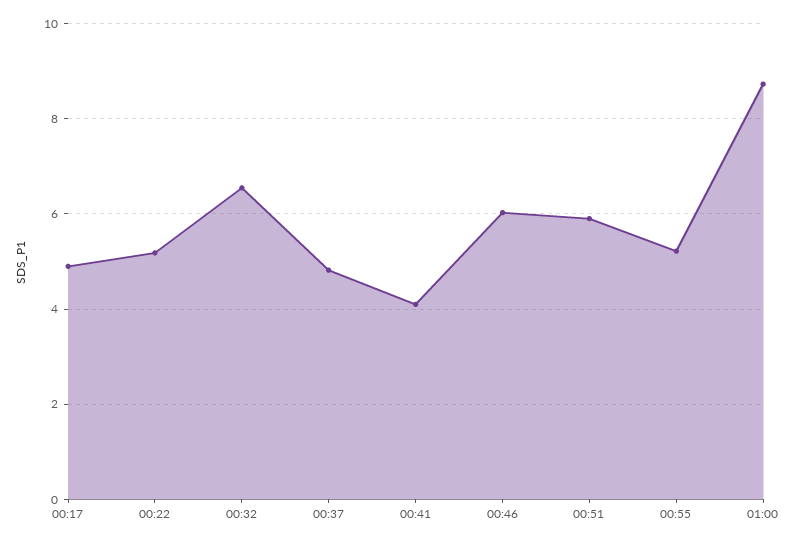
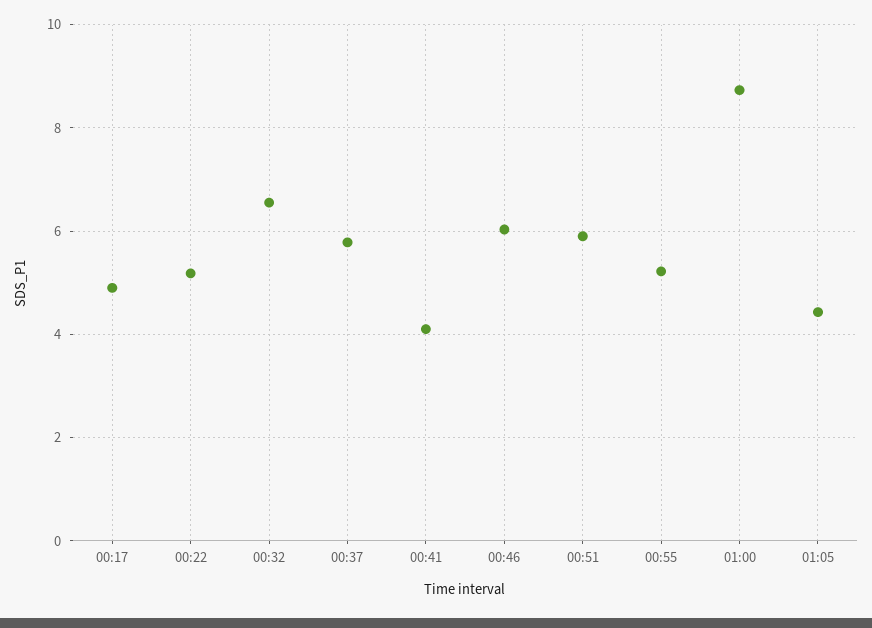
00:37: 4.8 -> 5.8
01:05: none -> 4.4

